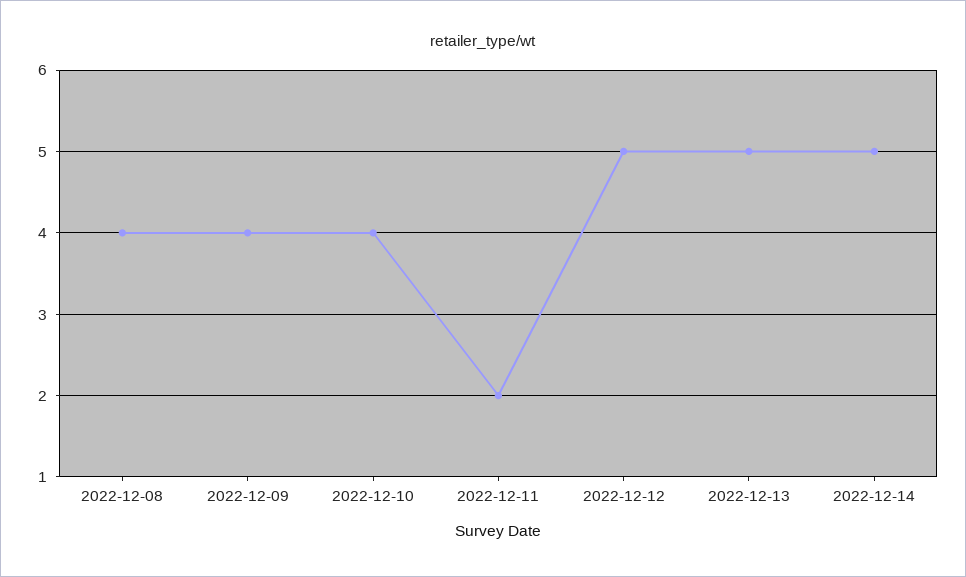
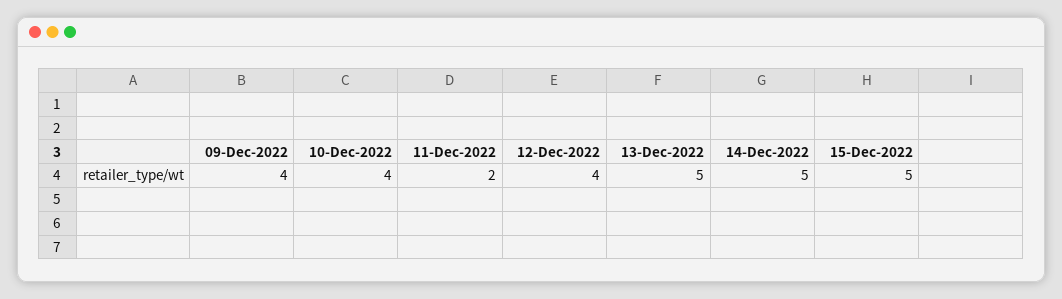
2022-12-08: 4 -> none
2022-12-12: 5 -> 4
15-Dec-2022: none -> 5

